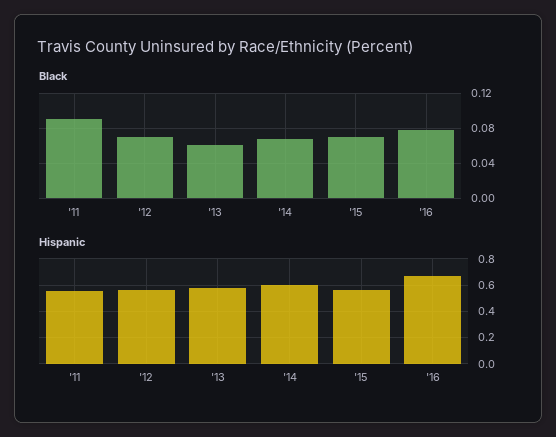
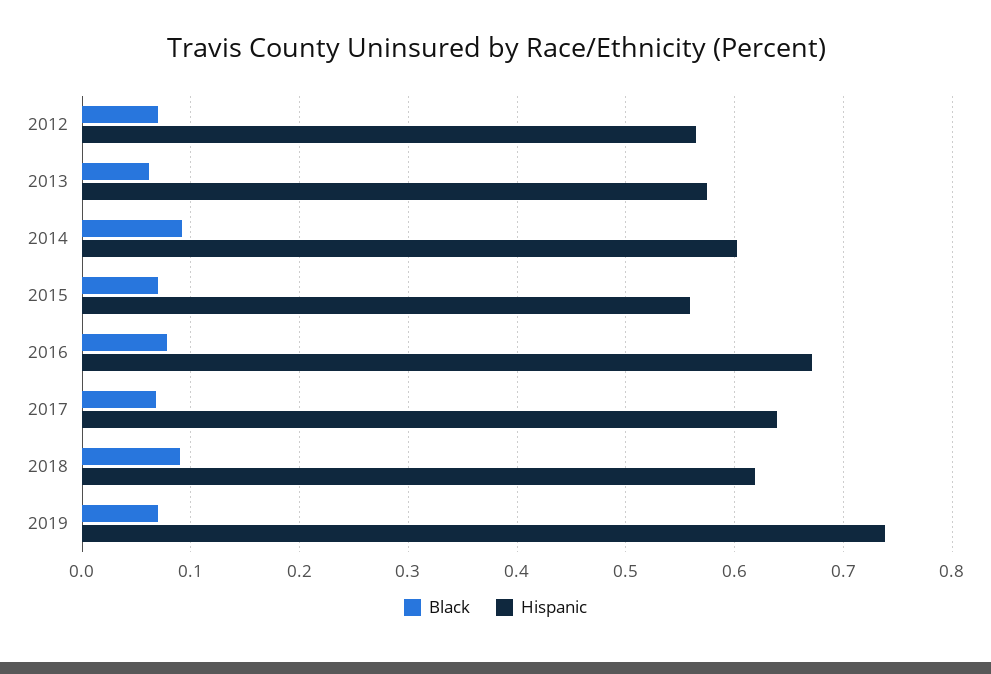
Black, '11: 0.09 -> none
Black, '14: 0.07 -> 0.09
Hispanic, '11: 0.55 -> none
Black, 2017: none -> 0.07
Hispanic, 2017: none -> 0.64
Black, 2018: none -> 0.09
Hispanic, 2018: none -> 0.62
Black, 2019: none -> 0.07
Hispanic, 2019: none -> 0.74

